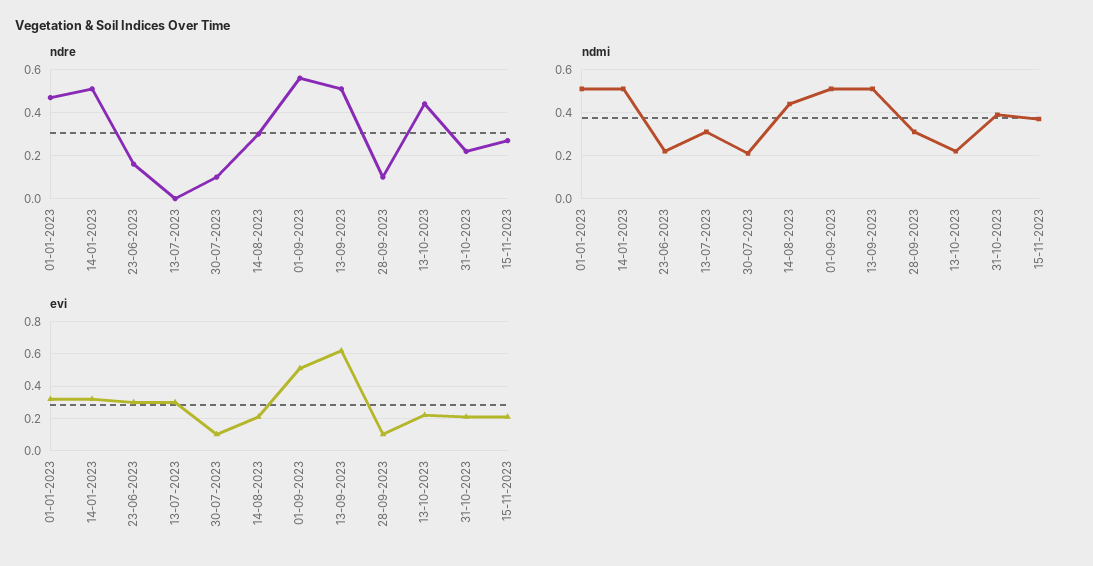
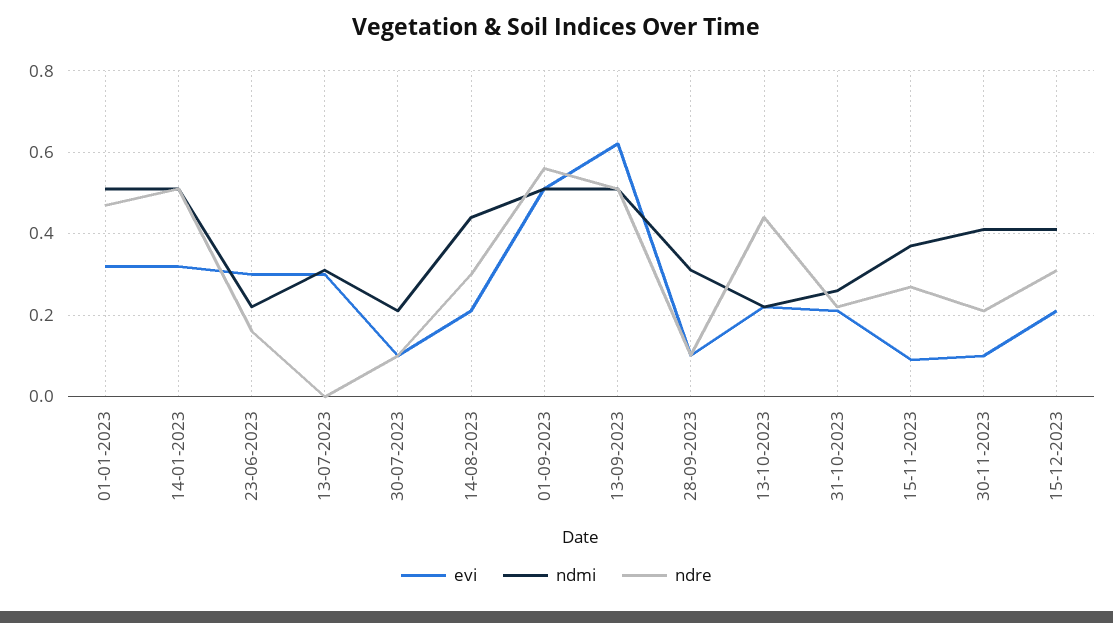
ndmi, 31-10-2023: 0.4 -> 0.25
evi, 15-11-2023: 0.2 -> 0.1
evi, 30-11-2023: none -> 0.1
ndmi, 30-11-2023: none -> 0.4
ndre, 30-11-2023: none -> 0.2
evi, 15-12-2023: none -> 0.2
ndmi, 15-12-2023: none -> 0.4
ndre, 15-12-2023: none -> 0.3

